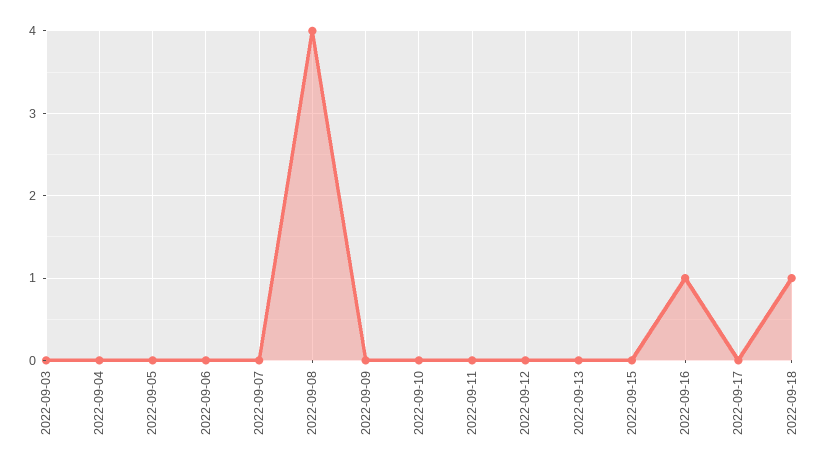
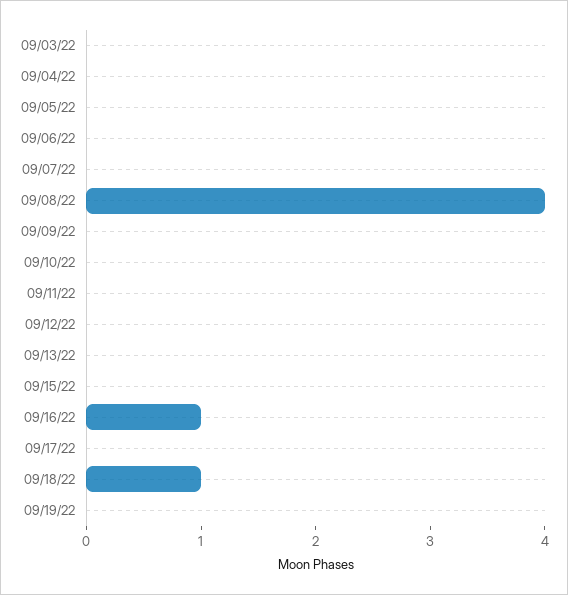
09/19/22: none -> 0

